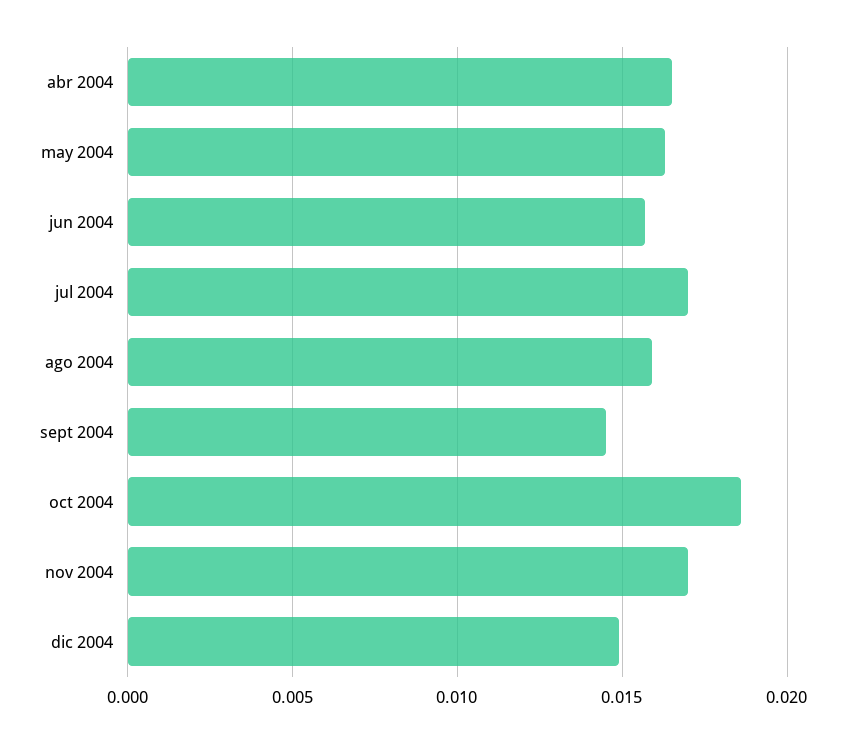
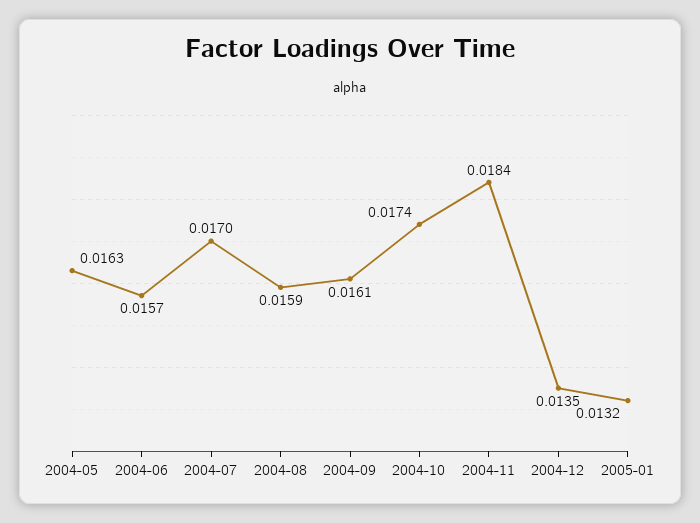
abr 2004: 0.0165 -> none
sept 2004: 0.0145 -> 0.0161
oct 2004: 0.0185 -> 0.0174
nov 2004: 0.017 -> 0.0184
dic 2004: 0.015 -> 0.0135
2005-01: none -> 0.0132

